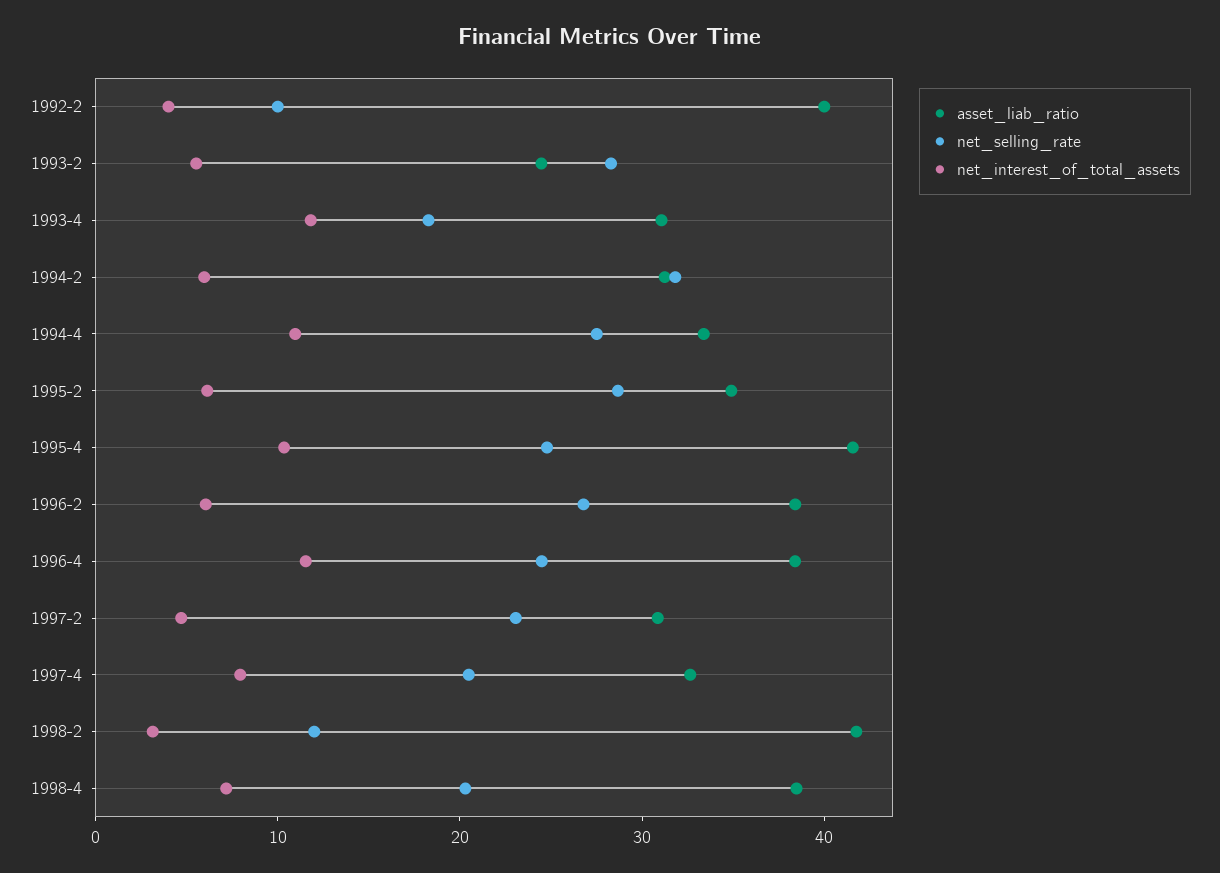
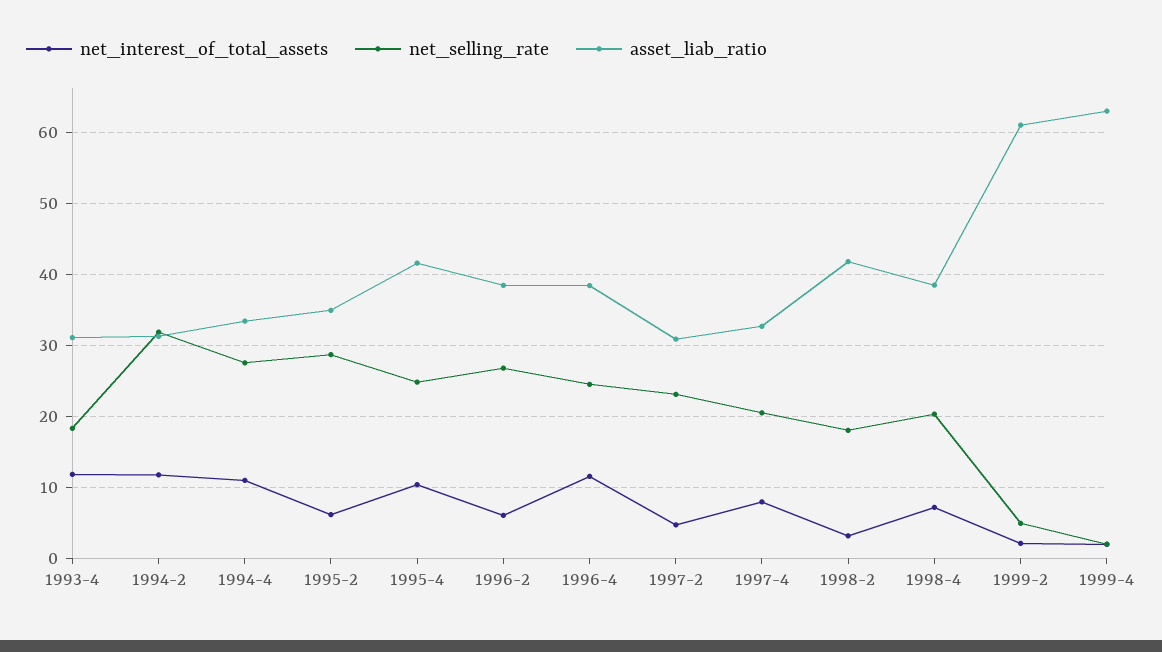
asset_liab_ratio, 1992-2: 40 -> none
net_selling_rate, 1992-2: 10 -> none
net_interest_of_total_assets, 1992-2: 4 -> none
asset_liab_ratio, 1993-2: 24 -> none
net_selling_rate, 1993-2: 28 -> none
net_interest_of_total_assets, 1993-2: 6 -> none
net_interest_of_total_assets, 1994-2: 6 -> 12
net_selling_rate, 1998-2: 12 -> 18
net_interest_of_total_assets, 1999-2: none -> 2
net_selling_rate, 1999-2: none -> 5
asset_liab_ratio, 1999-2: none -> 61
net_interest_of_total_assets, 1999-4: none -> 2
net_selling_rate, 1999-4: none -> 2
asset_liab_ratio, 1999-4: none -> 63

